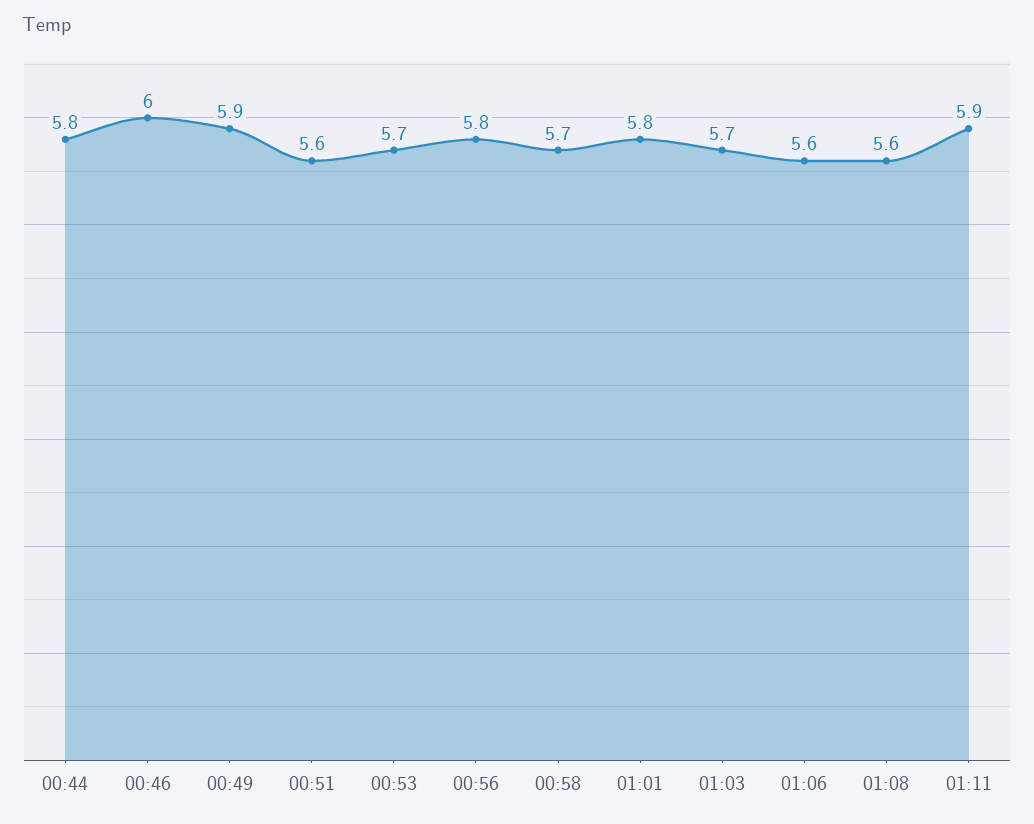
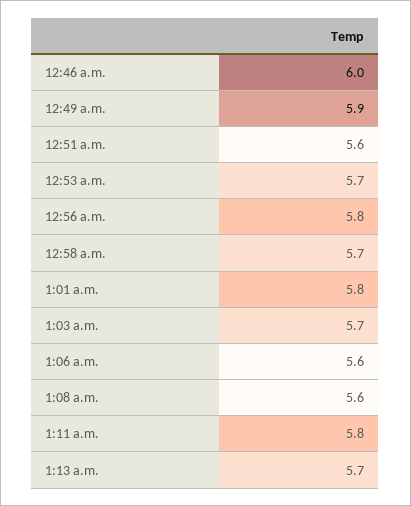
00:44: 5.8 -> none
01:11: 5.9 -> 5.8
1:13 a.m.: none -> 5.7

